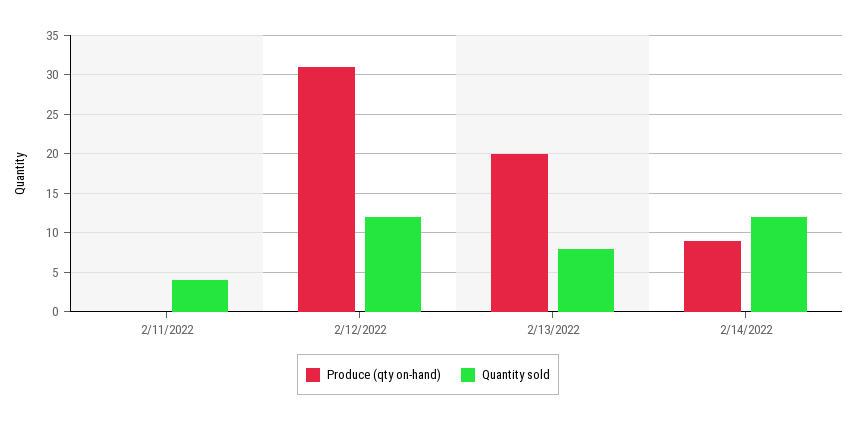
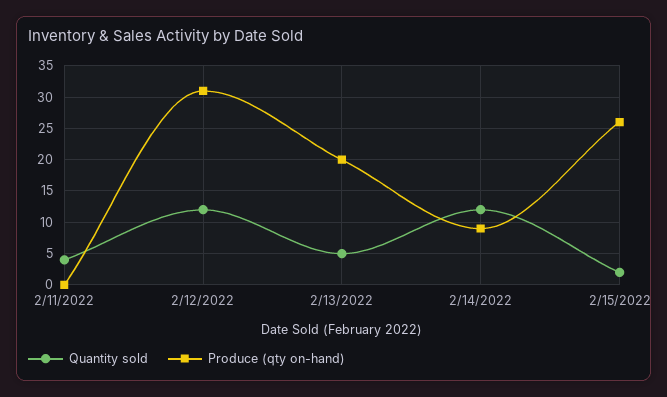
Quantity sold, 2/13/2022: 8 -> 5
Quantity sold, 2/15/2022: none -> 2
Produce (qty on-hand), 2/15/2022: none -> 26

